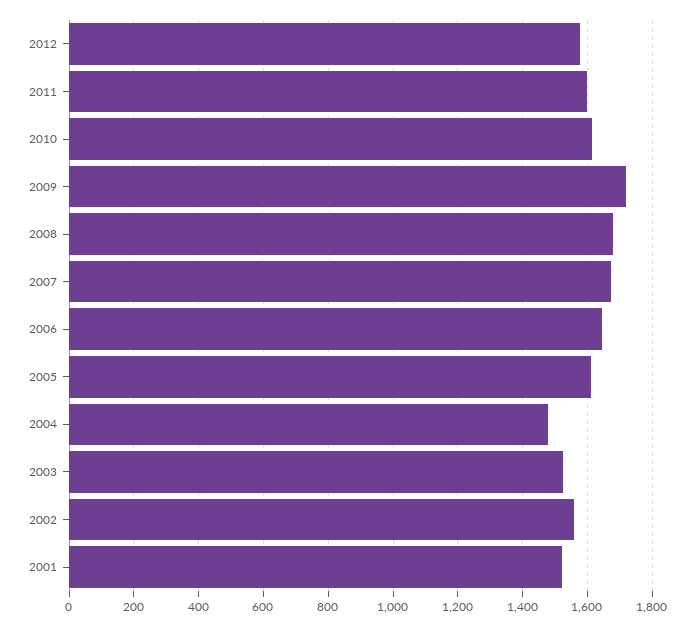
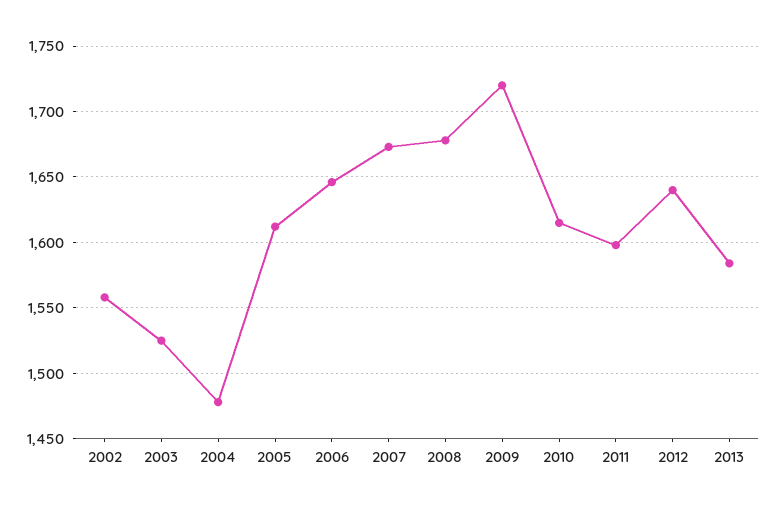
2012: 1580 -> 1640
2001: 1520 -> none
2013: none -> 1585

